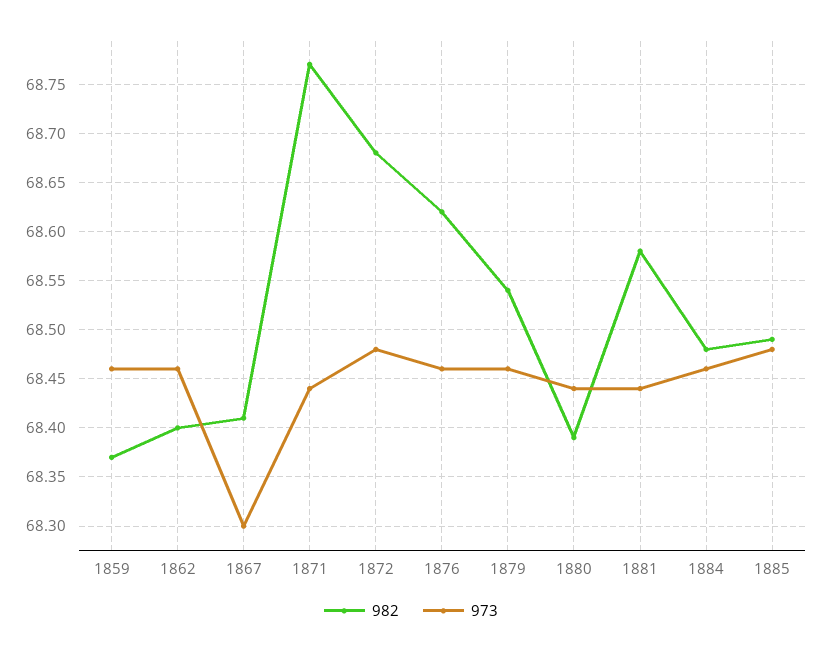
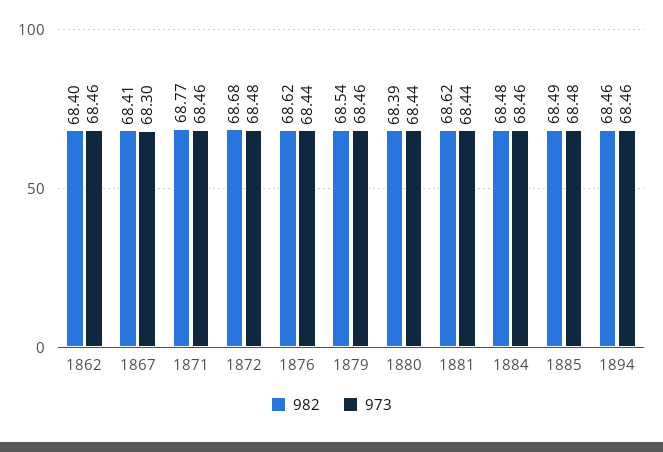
982, 1859: 68.37 -> none
973, 1859: 68.46 -> none
973, 1871: 68.44 -> 68.46
973, 1876: 68.46 -> 68.44
982, 1881: 68.58 -> 68.62
982, 1894: none -> 68.46
973, 1894: none -> 68.46

